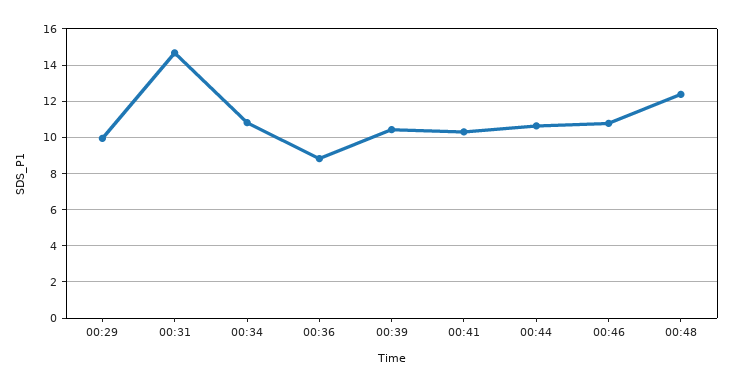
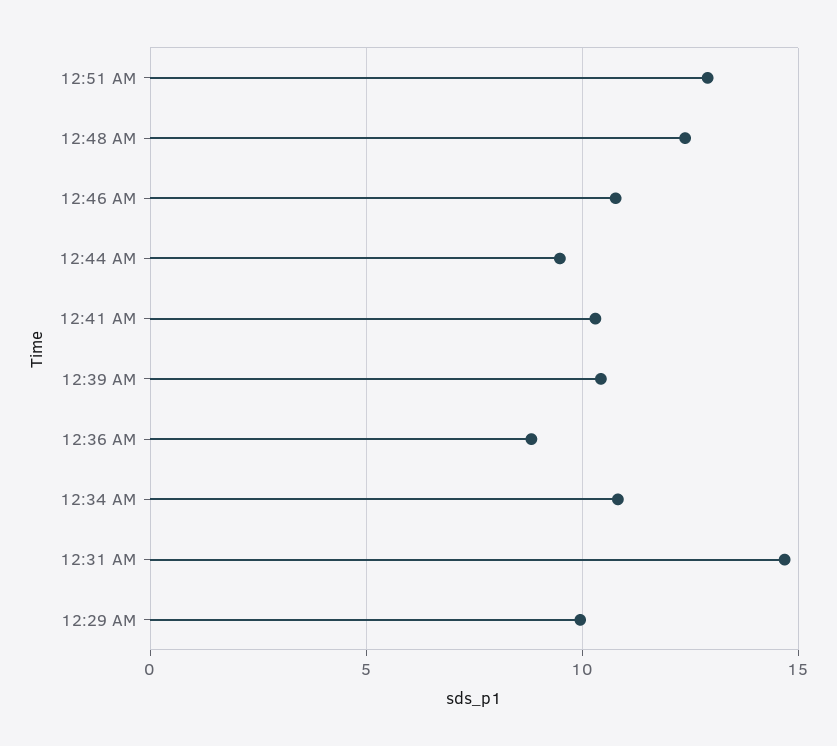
00:44: 10.5 -> 9.5
12:51 AM: none -> 13

